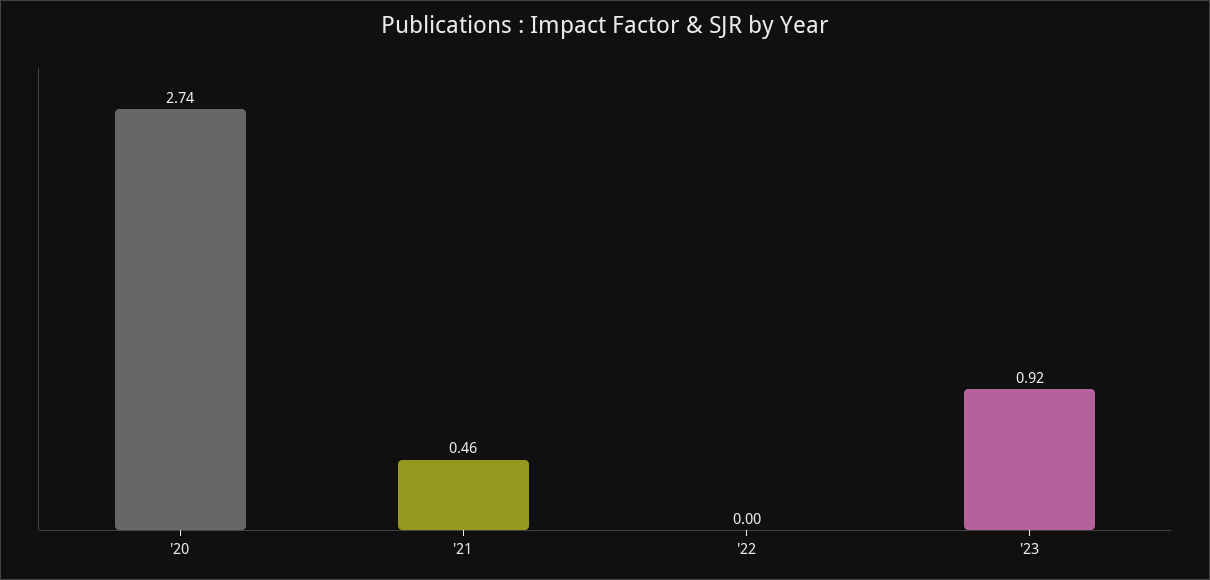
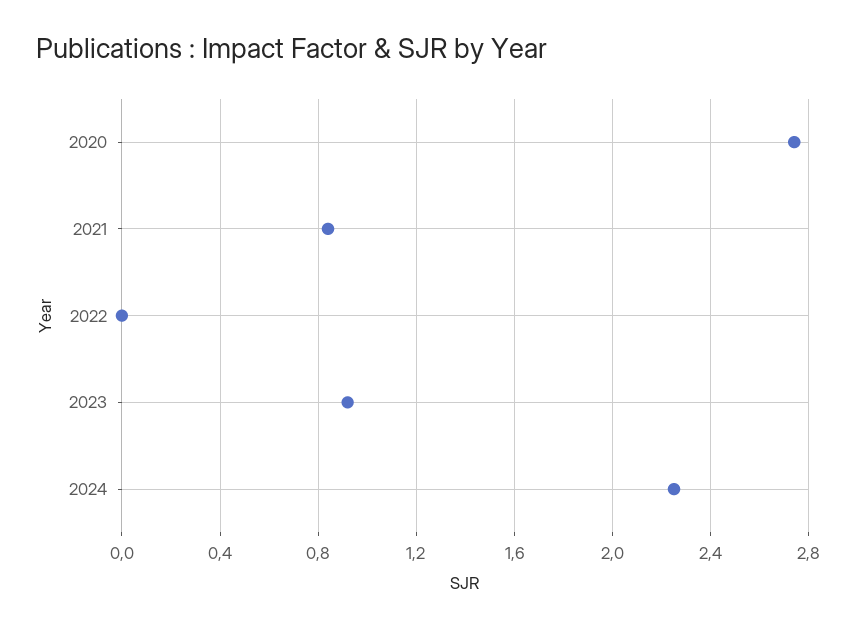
'21: 0.46 -> 0.85
2024: none -> 2.25

